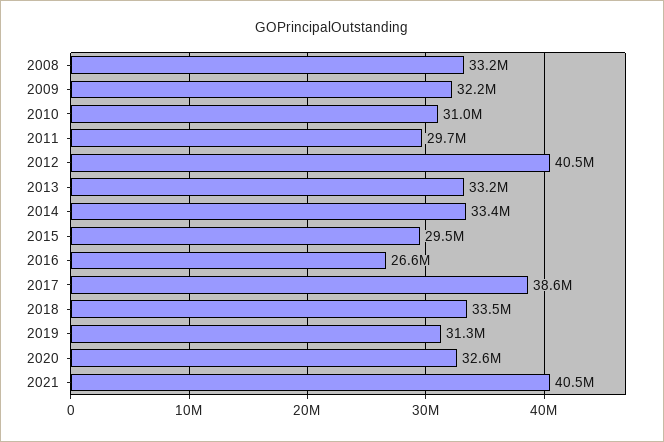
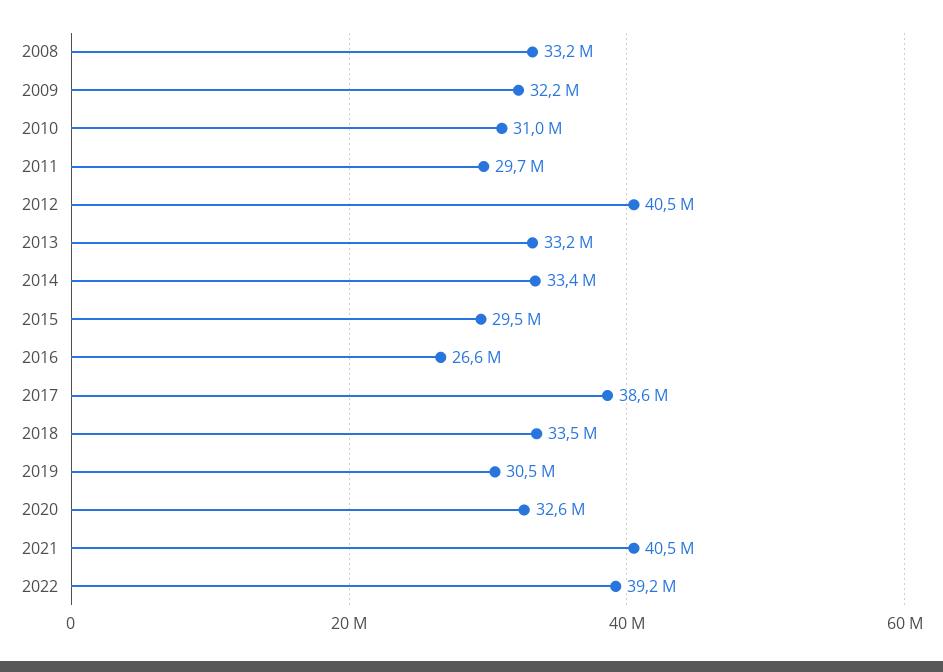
2019: 31300000 -> 30500000
2022: none -> 39200000

